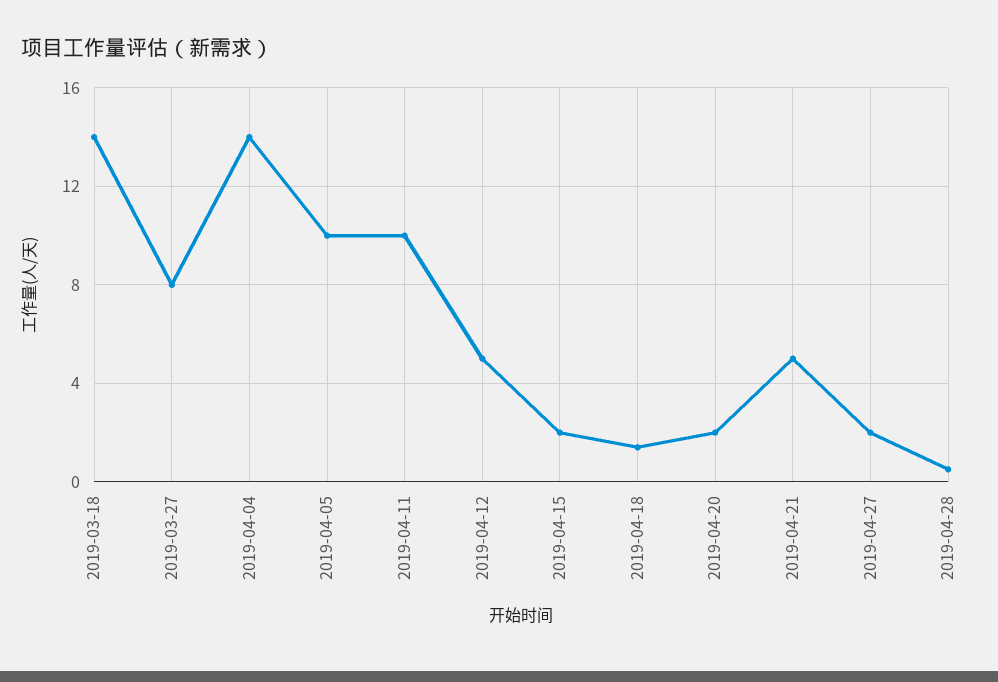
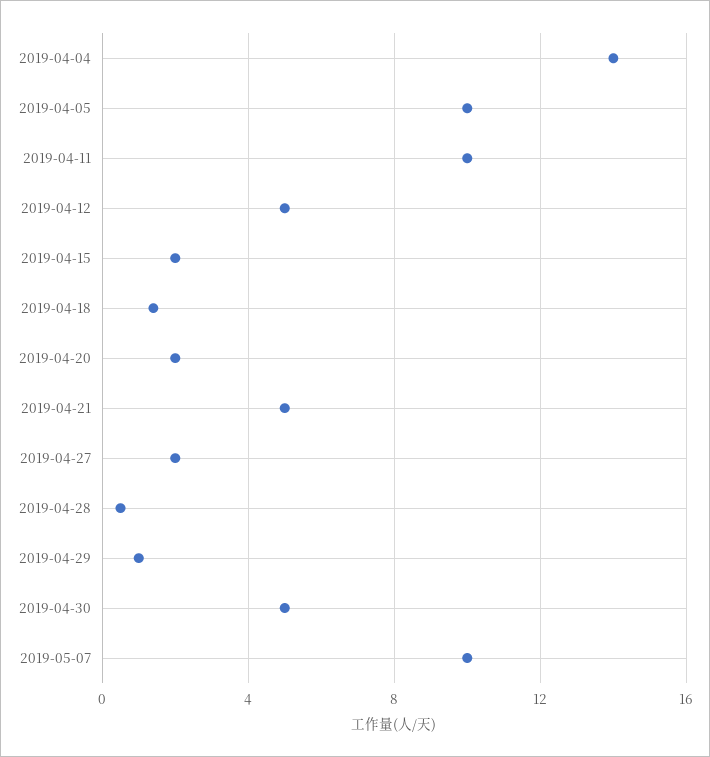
2019-03-18: 14 -> none
2019-03-27: 8 -> none
2019-04-29: none -> 1
2019-04-30: none -> 5
2019-05-07: none -> 10

